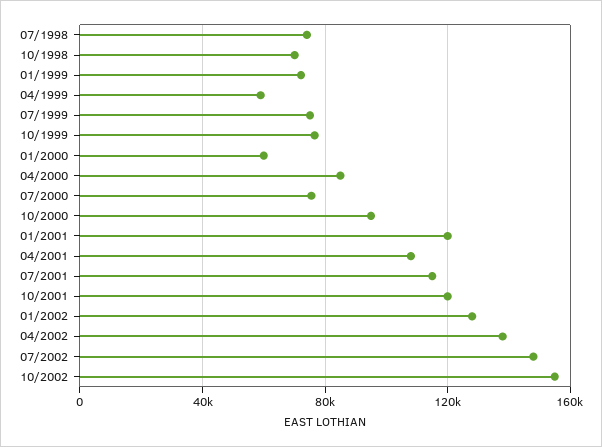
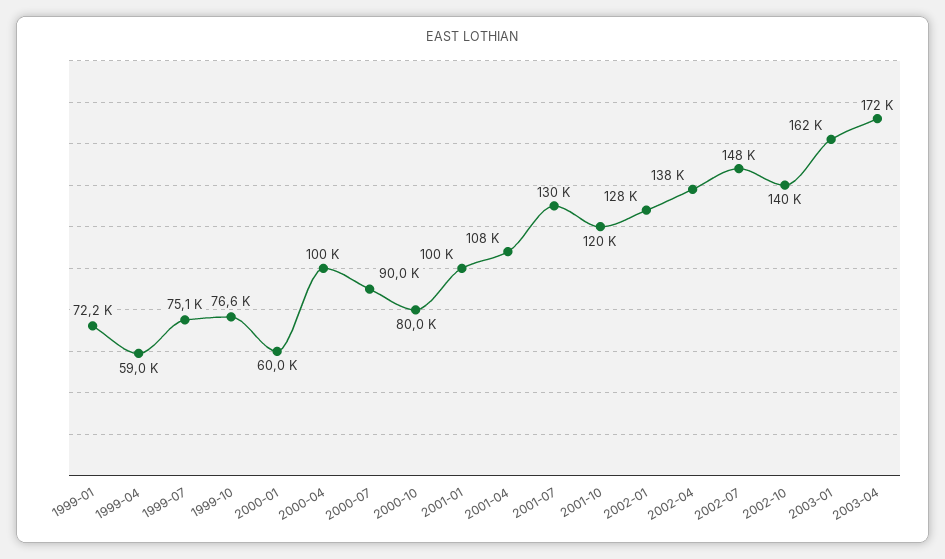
07/1998: 75000 -> none
10/1998: 70000 -> none
04/2000: 85000 -> 100000
07/2000: 75000 -> 90000
10/2000: 95000 -> 80000
01/2001: 120000 -> 100000
07/2001: 115000 -> 130000
10/2002: 155000 -> 140000
2003-01: none -> 162000
2003-04: none -> 172000

